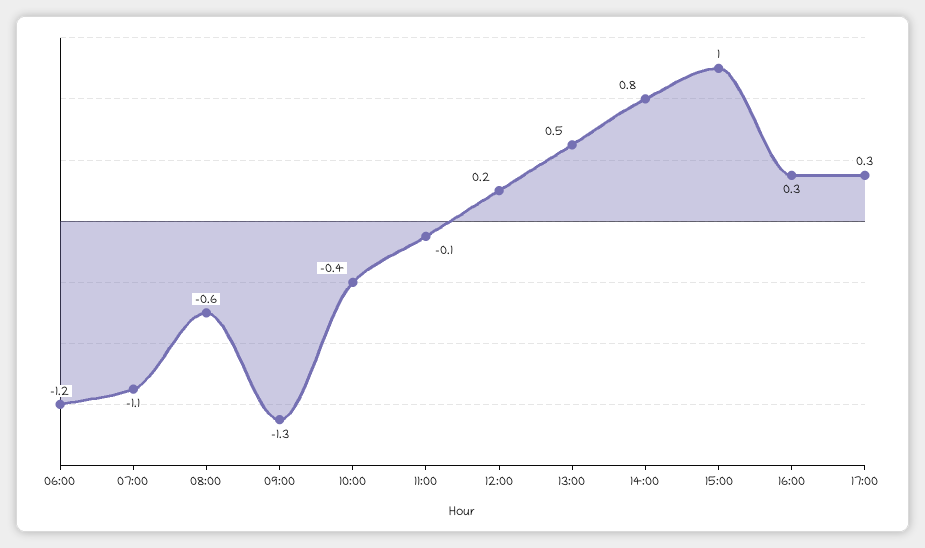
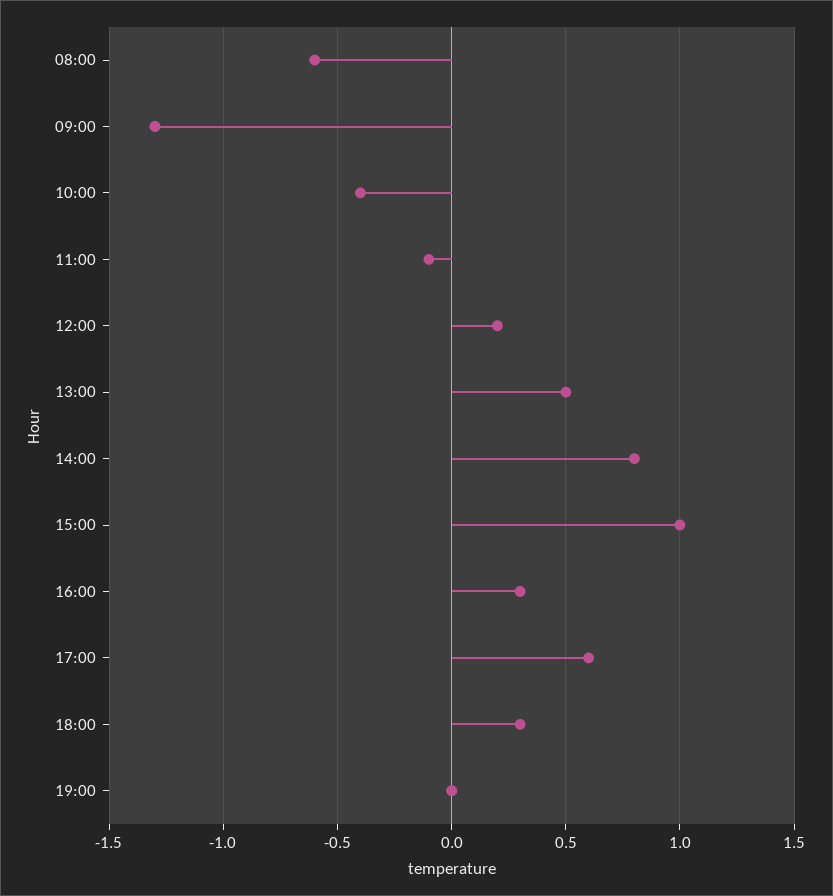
06:00: -1.2 -> none
07:00: -1.1 -> none
17:00: 0.3 -> 0.6
18:00: none -> 0.3
19:00: none -> 0

